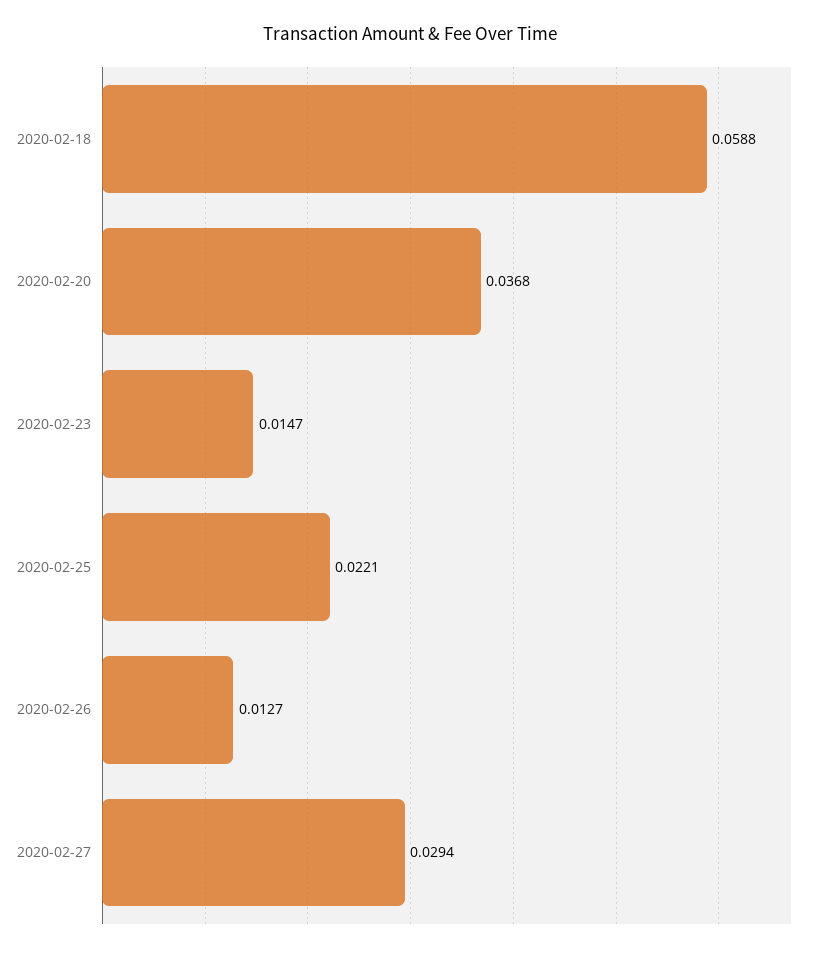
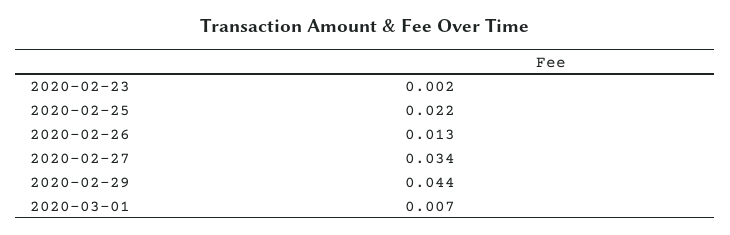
2020-02-18: 0.0588 -> none
2020-02-20: 0.0368 -> none
2020-02-23: 0.0147 -> 0.002
2020-02-27: 0.0294 -> 0.034
2020-02-29: none -> 0.044
2020-03-01: none -> 0.007

